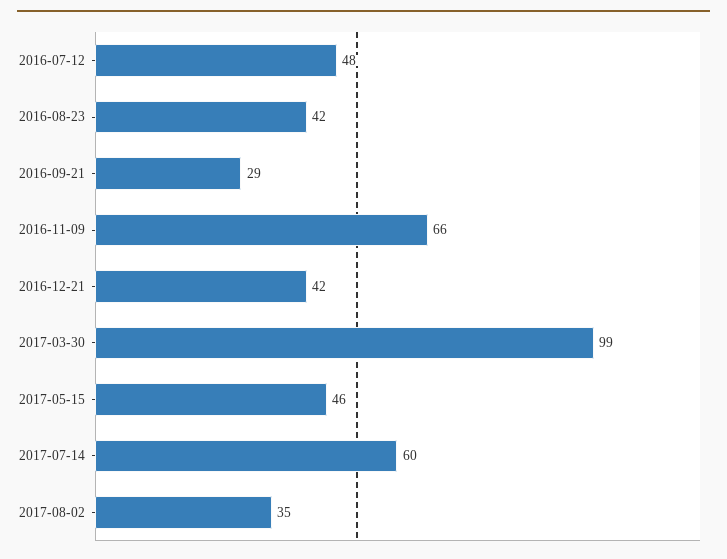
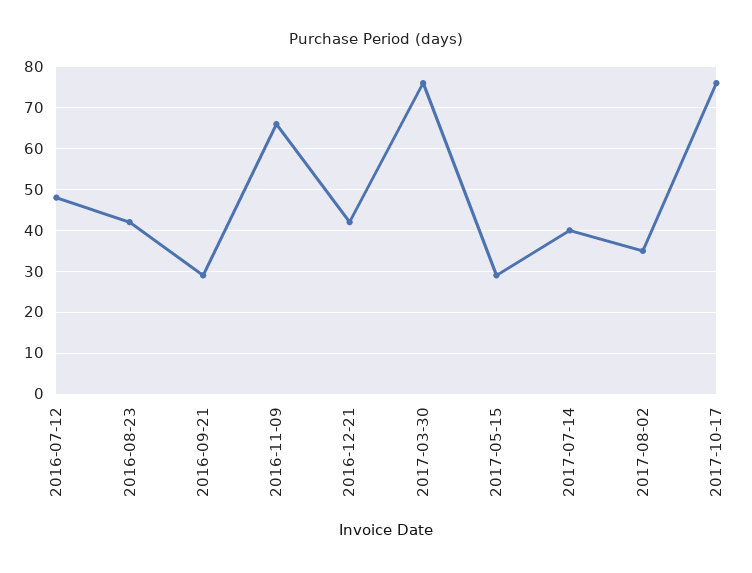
2017-03-30: 99 -> 75
2017-05-15: 46 -> 30
2017-07-14: 60 -> 40
2017-10-17: none -> 75

